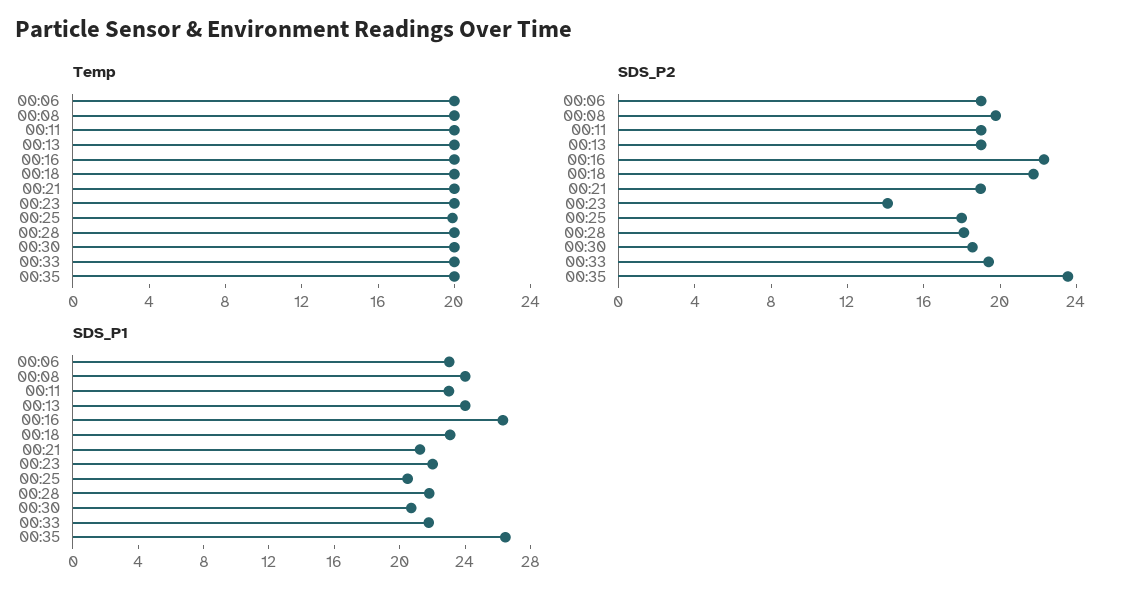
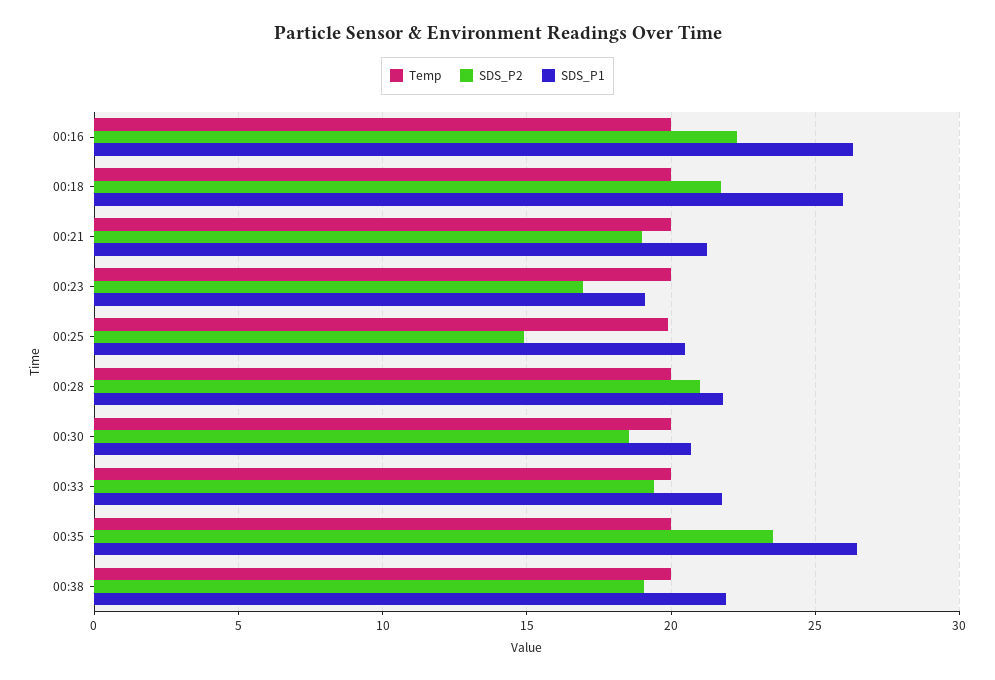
Temp, 00:06: 20 -> none
Temp, 00:08: 20 -> none
Temp, 00:11: 20 -> none
Temp, 00:13: 20 -> none
SDS_P2, 00:06: 19 -> none
SDS_P2, 00:08: 20 -> none
SDS_P2, 00:11: 19 -> none
SDS_P2, 00:13: 19 -> none
SDS_P2, 00:23: 14 -> 17
SDS_P2, 00:25: 18 -> 15
SDS_P2, 00:28: 18 -> 21
SDS_P1, 00:06: 23 -> none
SDS_P1, 00:08: 24 -> none
SDS_P1, 00:11: 23 -> none
SDS_P1, 00:13: 24 -> none
SDS_P1, 00:18: 23 -> 26
SDS_P1, 00:23: 22 -> 19
Temp, 00:38: none -> 20
SDS_P2, 00:38: none -> 19
SDS_P1, 00:38: none -> 22

